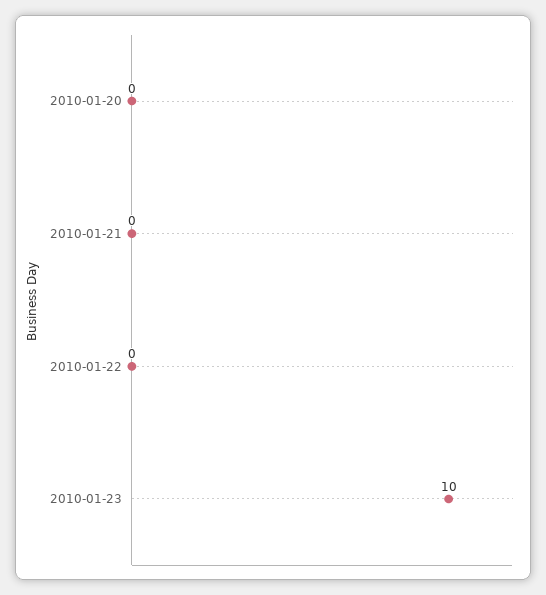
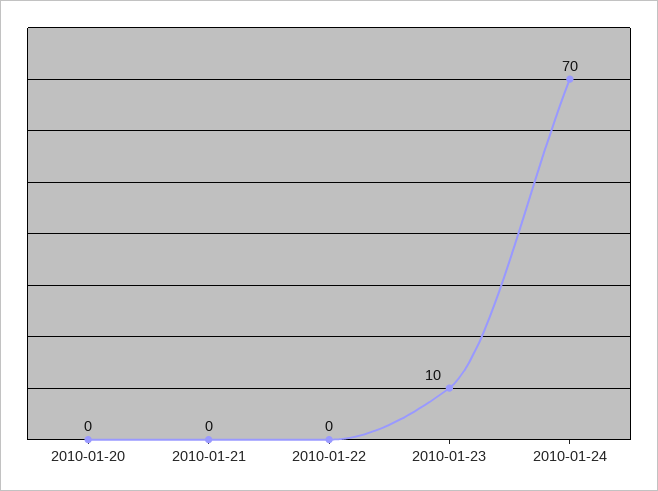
2010-01-24: none -> 70

